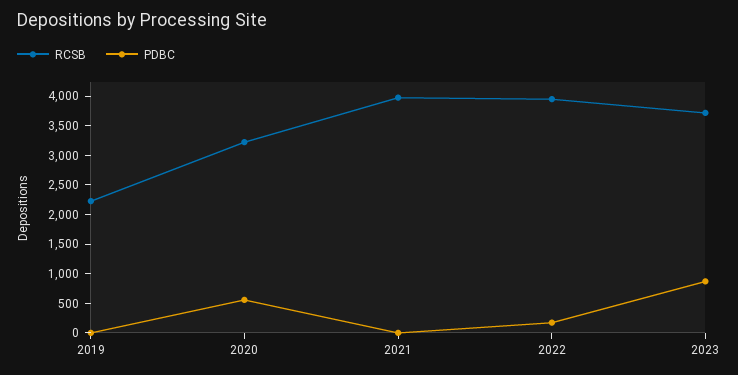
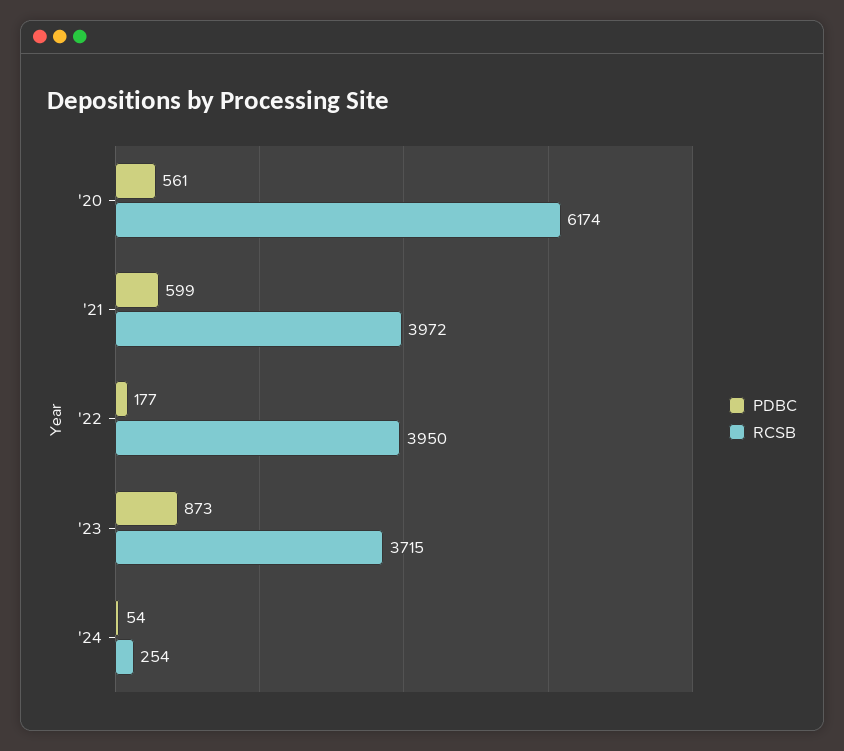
RCSB, 2019: 2250 -> none
PDBC, 2019: 0 -> none
RCSB, 2020: 3250 -> 6174
PDBC, 2021: 0 -> 599
PDBC, '24: none -> 54
RCSB, '24: none -> 254

